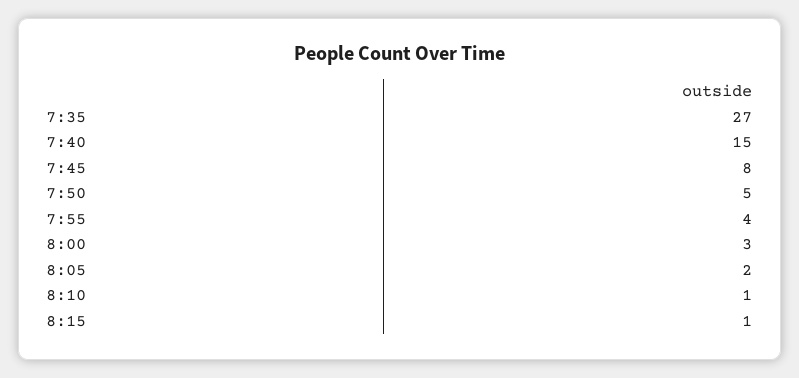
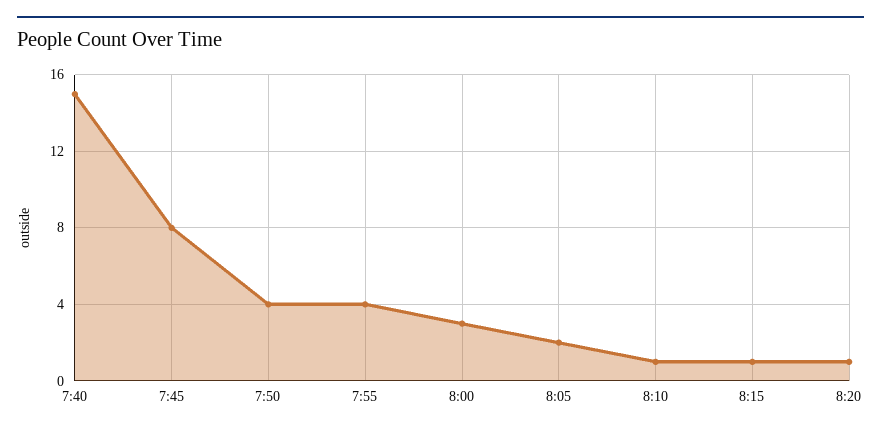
7:35: 27 -> none
7:50: 5 -> 4
8:20: none -> 1

